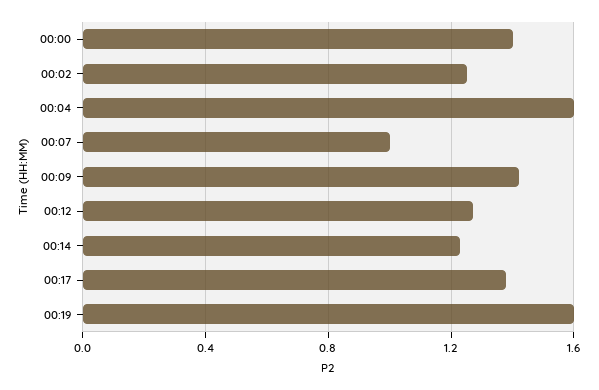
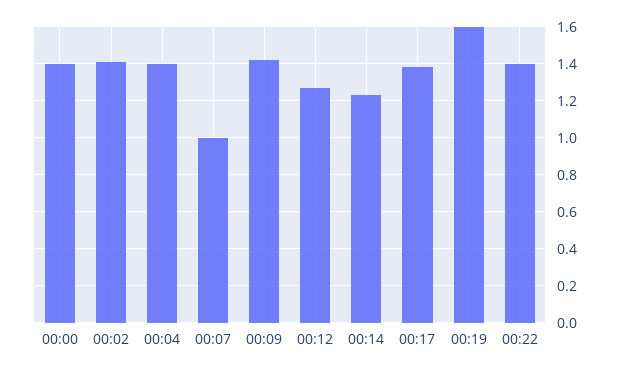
00:02: 1.25 -> 1.4
00:04: 1.6 -> 1.4
00:22: none -> 1.4

